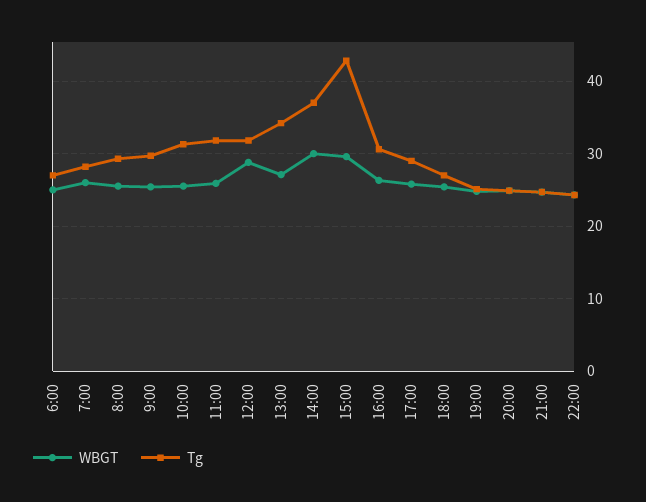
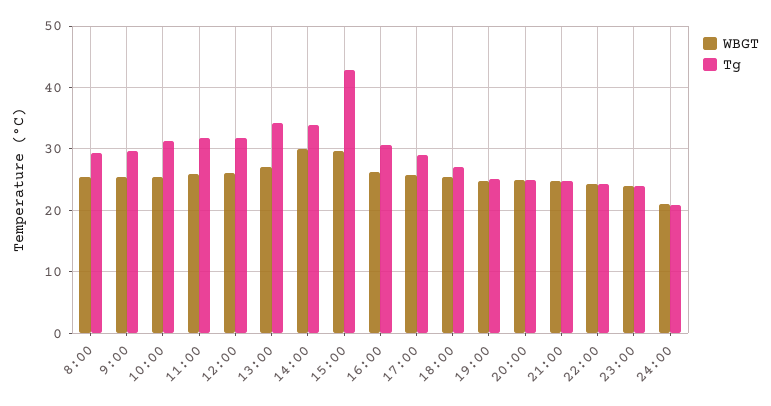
WBGT, 6:00: 25 -> none
Tg, 6:00: 27 -> none
WBGT, 7:00: 26 -> none
Tg, 7:00: 28 -> none
WBGT, 12:00: 29 -> 26
Tg, 14:00: 37 -> 34
WBGT, 23:00: none -> 24
Tg, 23:00: none -> 24
WBGT, 24:00: none -> 21
Tg, 24:00: none -> 21

